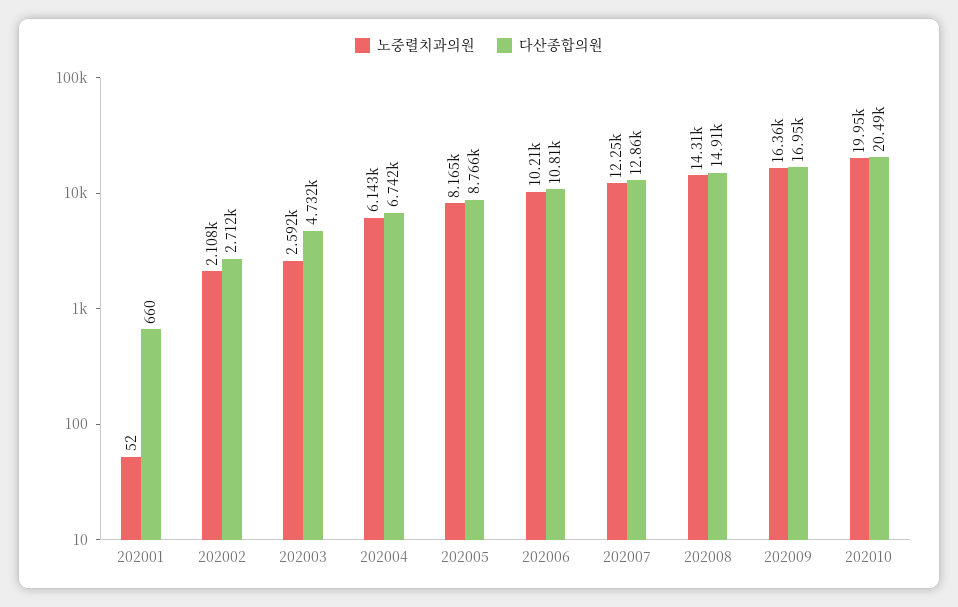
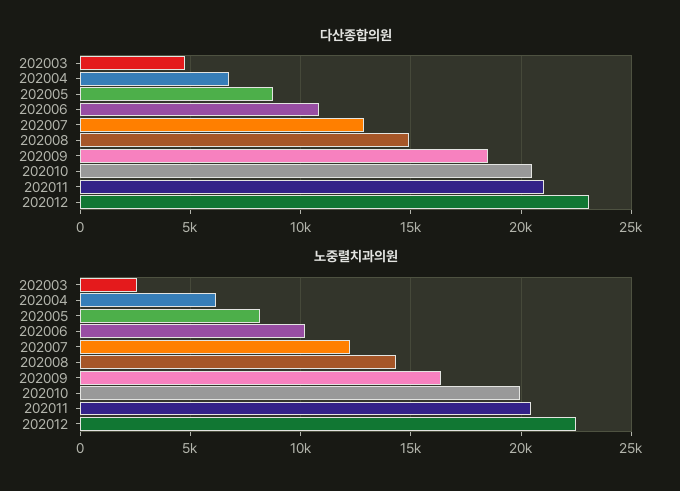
노중렬치과의원, 202001: 52 -> none
다산종합의원, 202001: 660 -> none
노중렬치과의원, 202002: 2108 -> none
다산종합의원, 202002: 2712 -> none
다산종합의원, 202009: 16950 -> 18500
다산종합의원, 202011: none -> 21000
다산종합의원, 202012: none -> 23000
노중렬치과의원, 202011: none -> 20500
노중렬치과의원, 202012: none -> 22500

